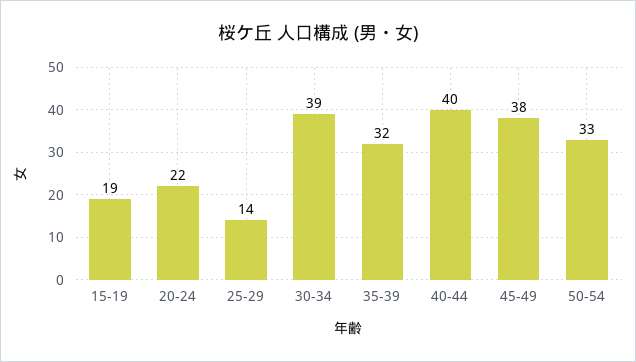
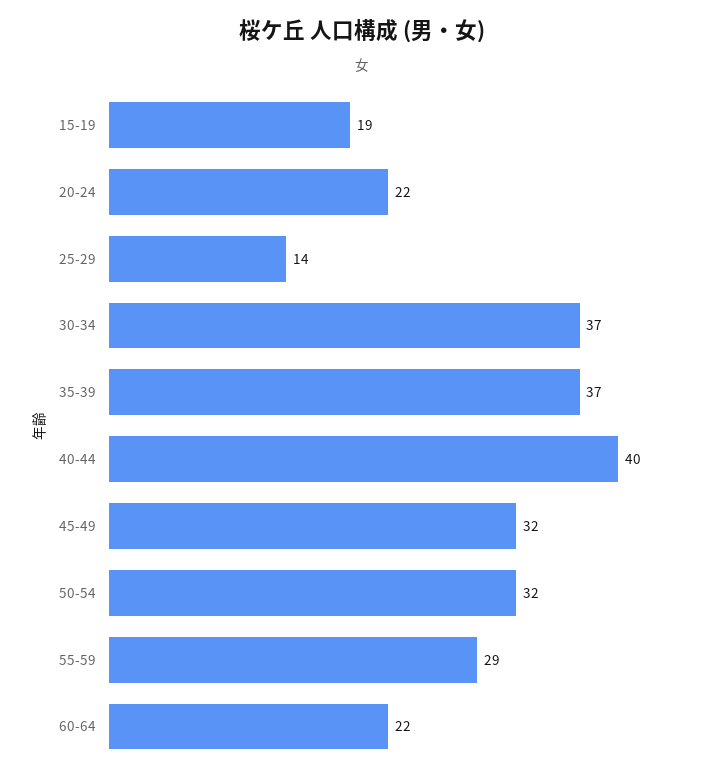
30-34: 39 -> 37
35-39: 32 -> 37
45-49: 38 -> 32
50-54: 33 -> 32
55-59: none -> 29
60-64: none -> 22

